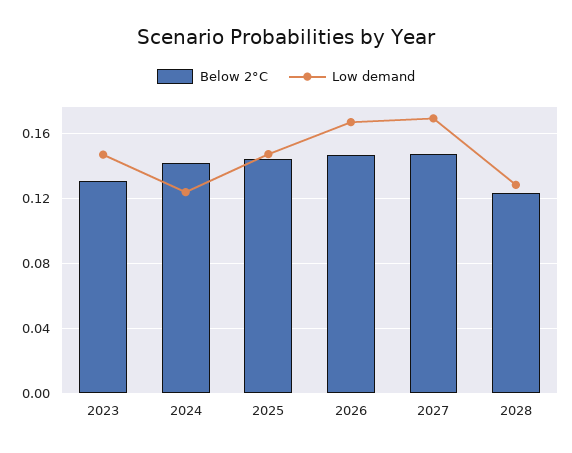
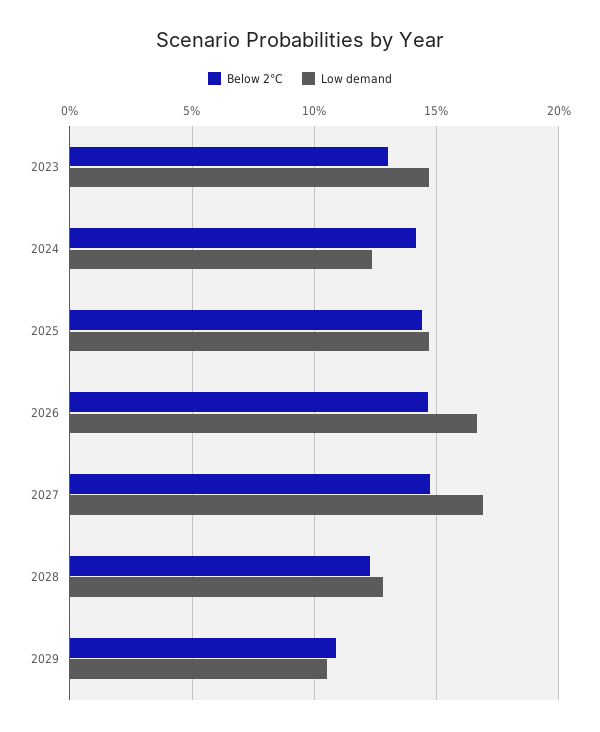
Below 2°C, 2029: none -> 0.11
Low demand, 2029: none -> 0.105

